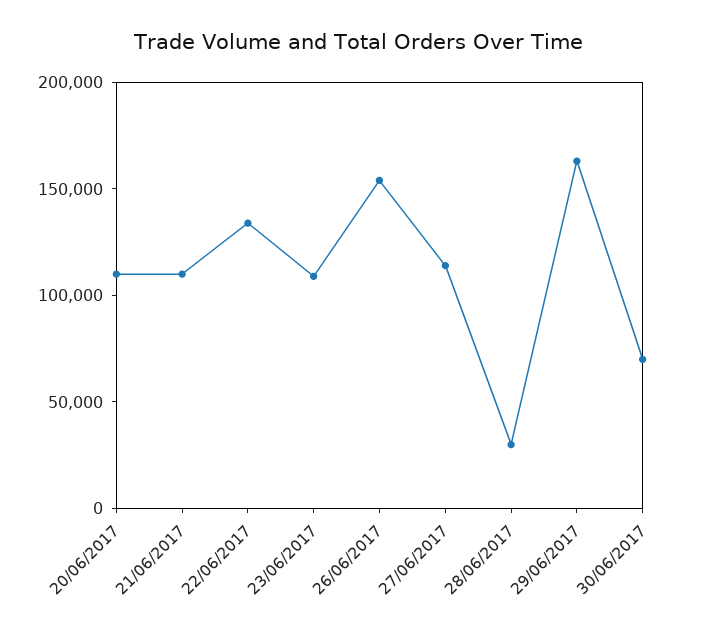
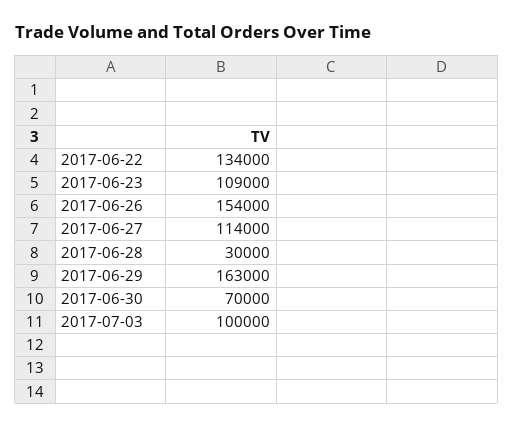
20/06/2017: 110000 -> none
21/06/2017: 110000 -> none
2017-07-03: none -> 100000

